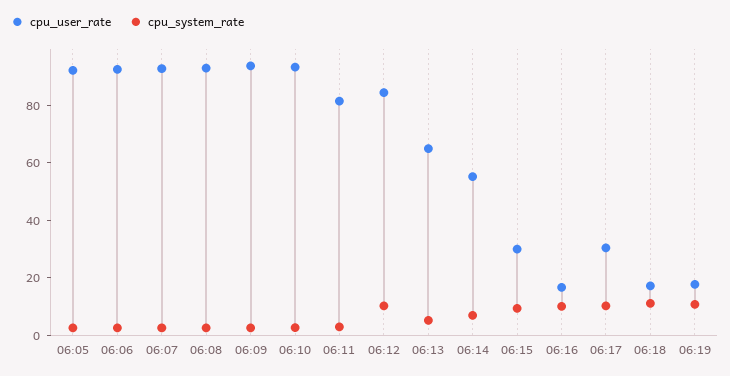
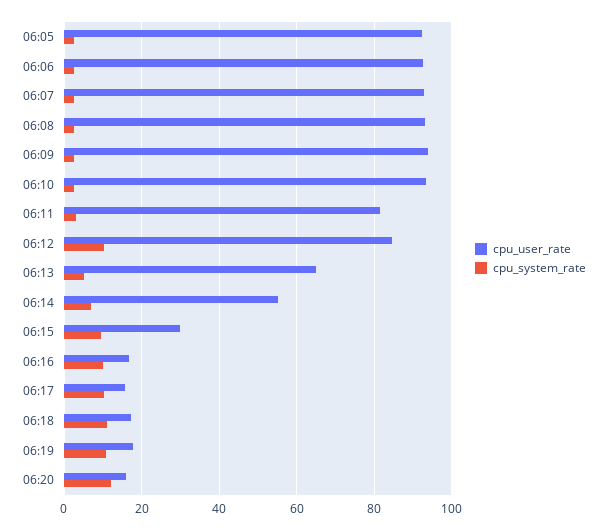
cpu_user_rate, 06:17: 30 -> 16
cpu_user_rate, 06:20: none -> 16
cpu_system_rate, 06:20: none -> 12

